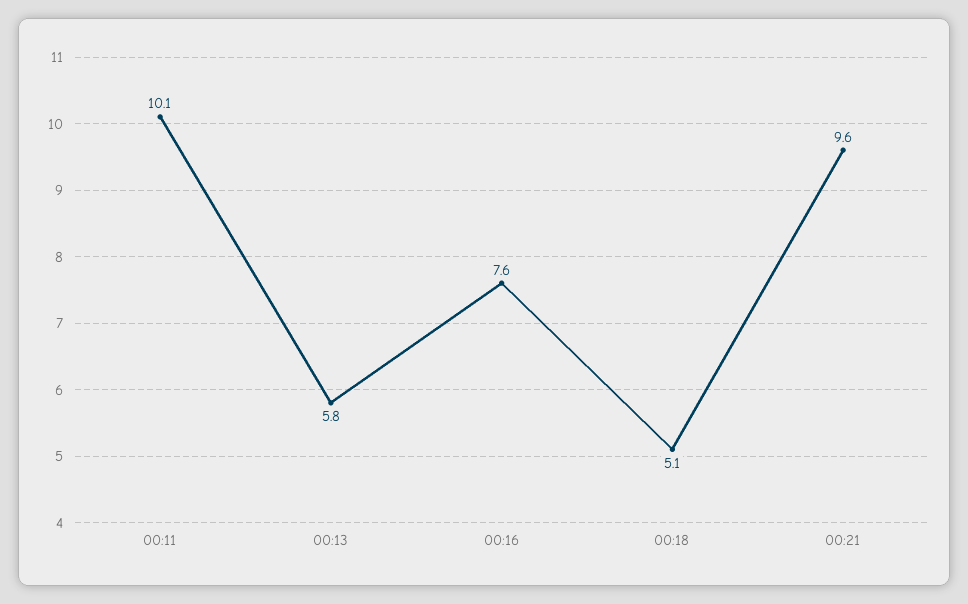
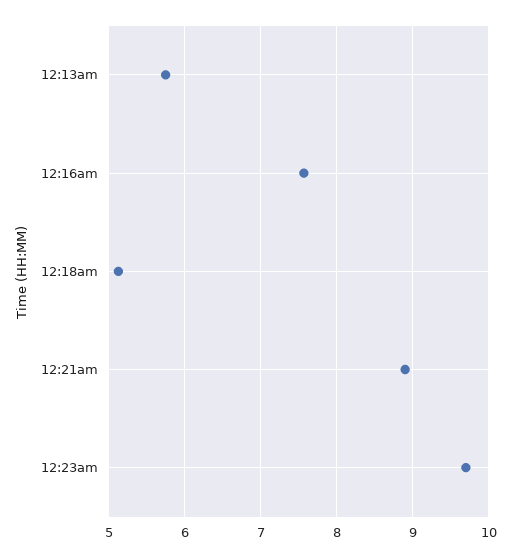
00:11: 10.1 -> none
00:21: 9.6 -> 8.9
12:23am: none -> 9.7

